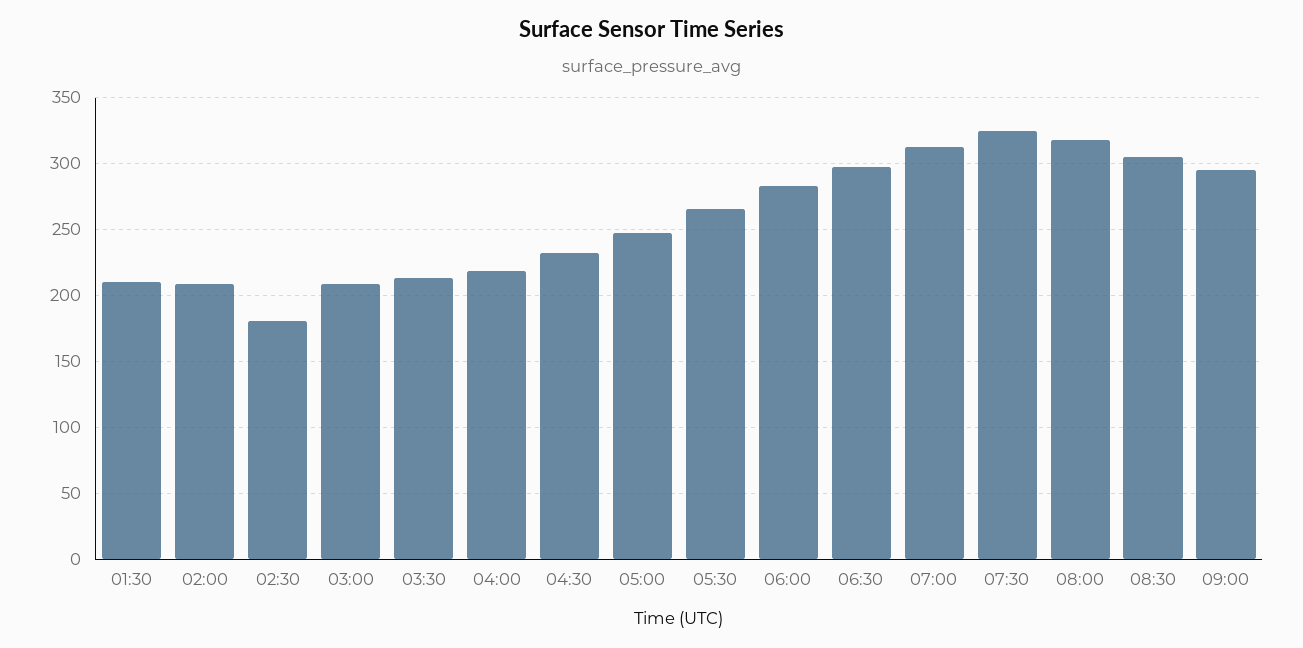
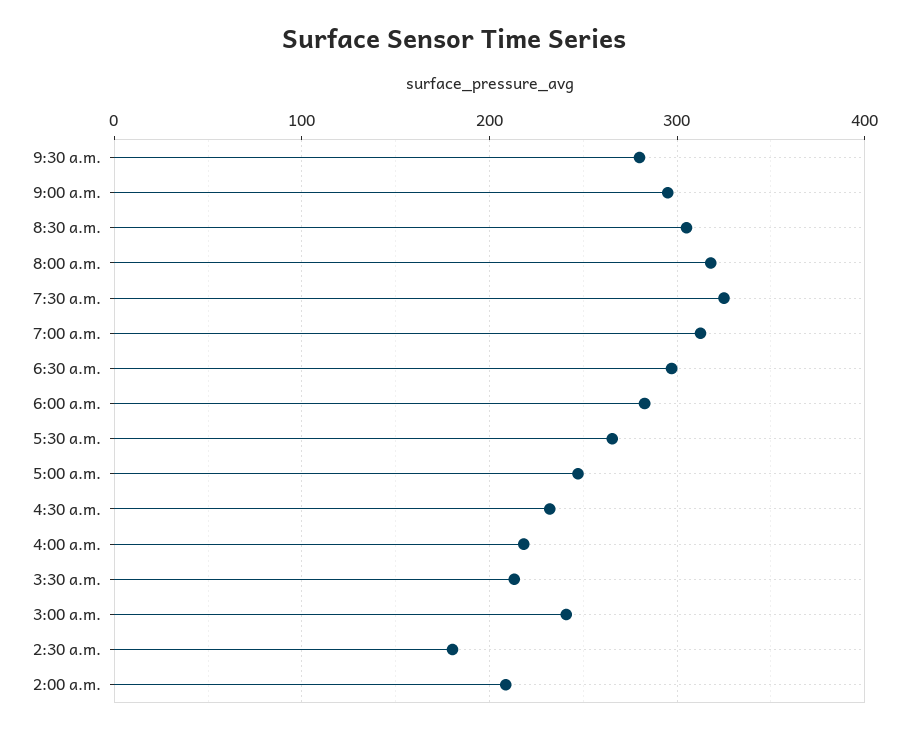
01:30: 210 -> none
03:00: 210 -> 240
9:30 a.m.: none -> 280

